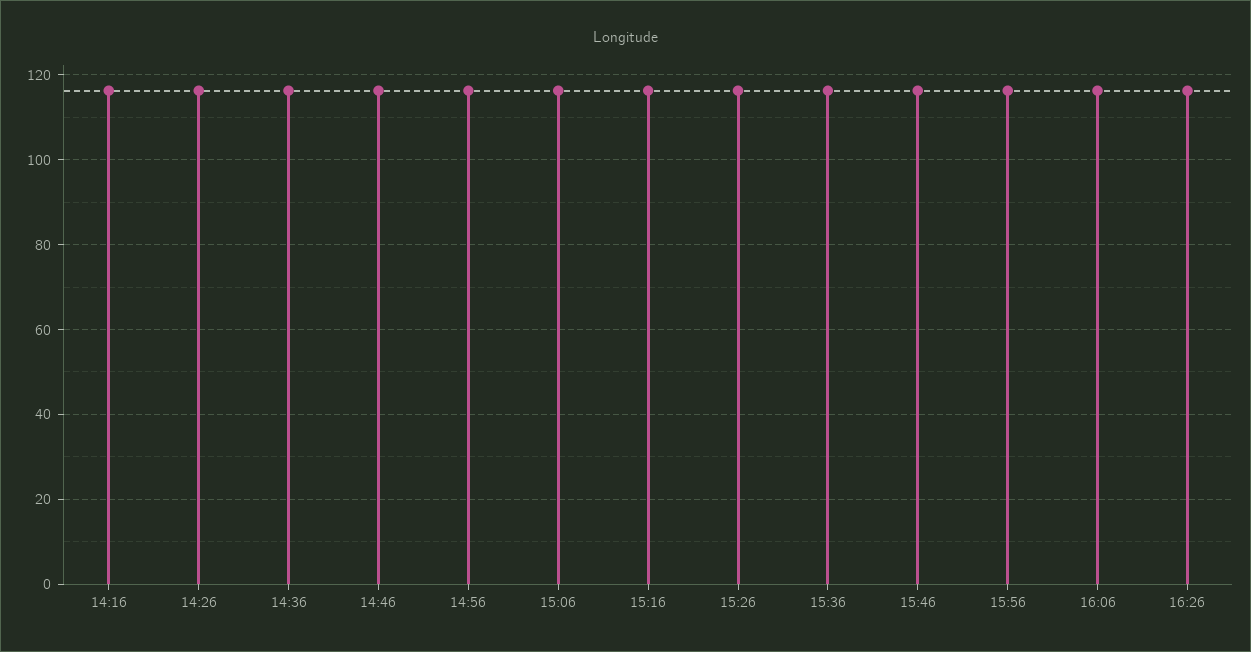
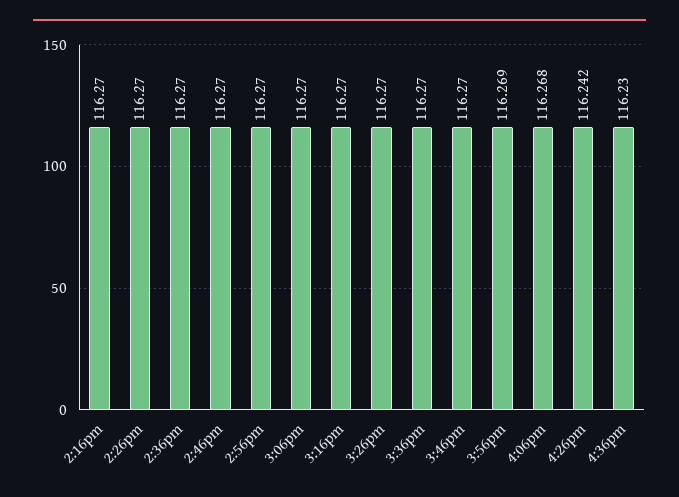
4:36pm: none -> 116.23

